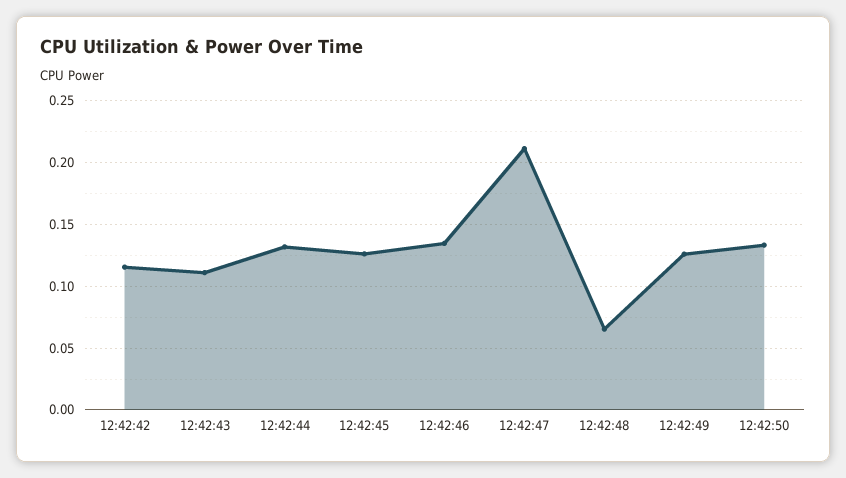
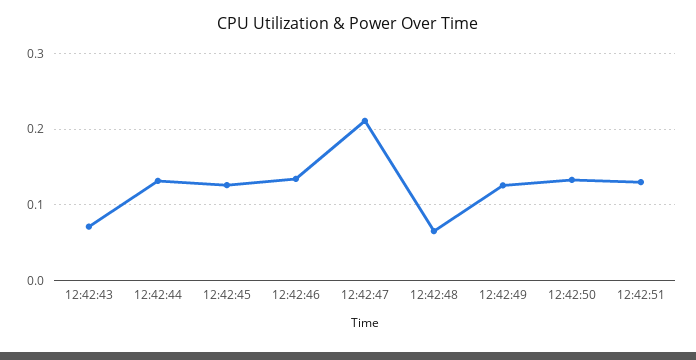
12:42:42: 0.115 -> none
12:42:43: 0.11 -> 0.07
12:42:51: none -> 0.13

